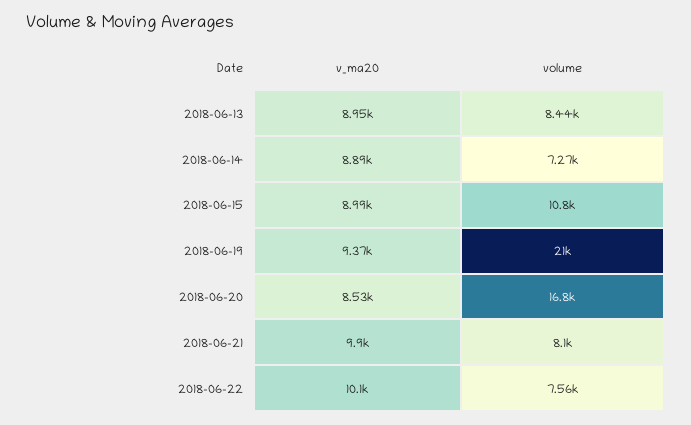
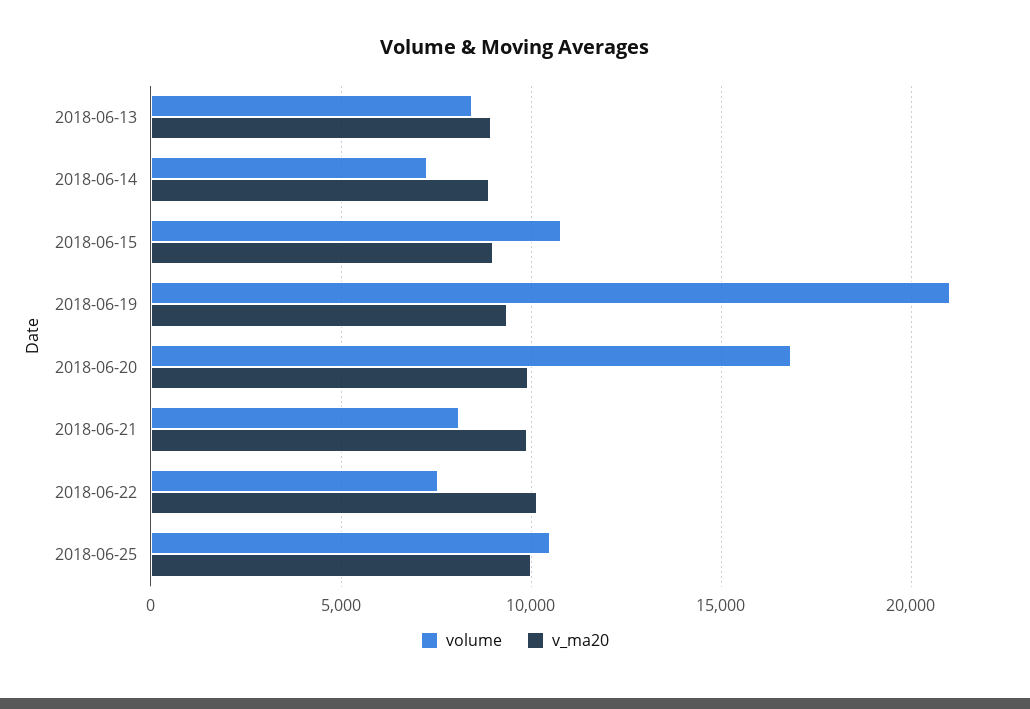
v_ma20, 2018-06-20: 8530 -> 10000
volume, 2018-06-25: none -> 10500
v_ma20, 2018-06-25: none -> 10000

